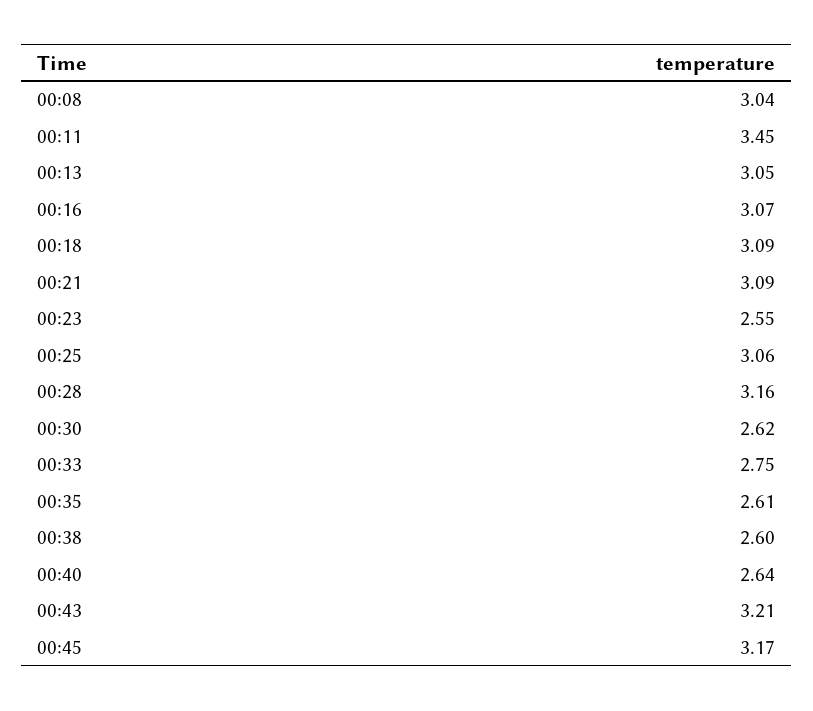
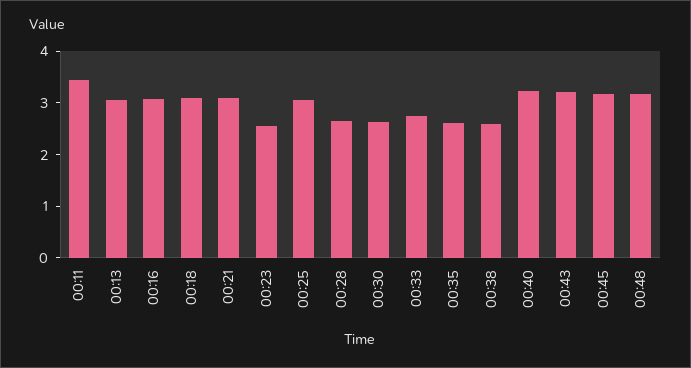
00:08: 3.04 -> none
00:28: 3.16 -> 2.6
00:40: 2.64 -> 3.2
00:48: none -> 3.2

